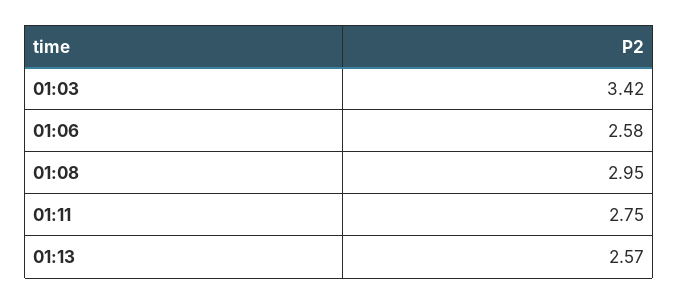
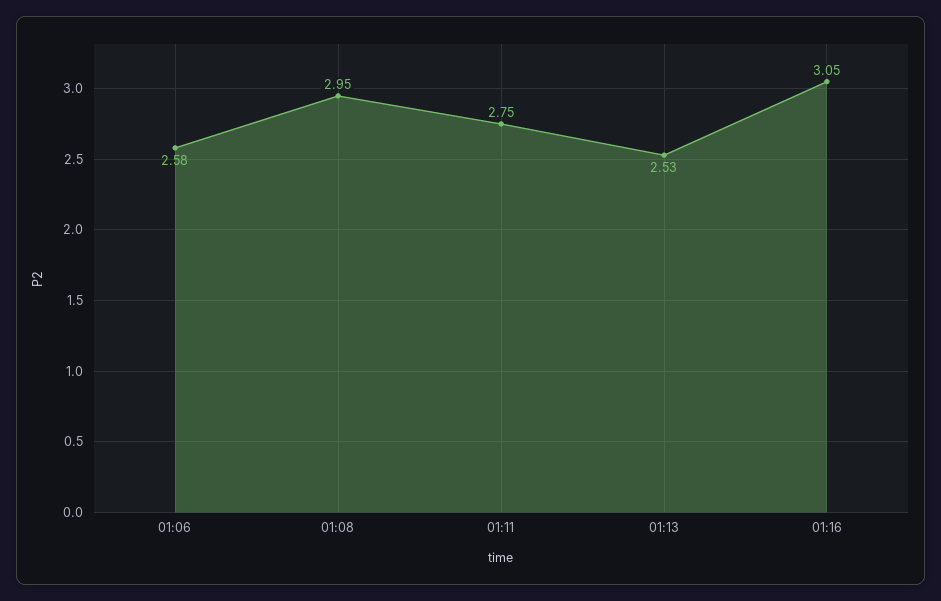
01:03: 3.42 -> none
01:13: 2.57 -> 2.53
01:16: none -> 3.05

